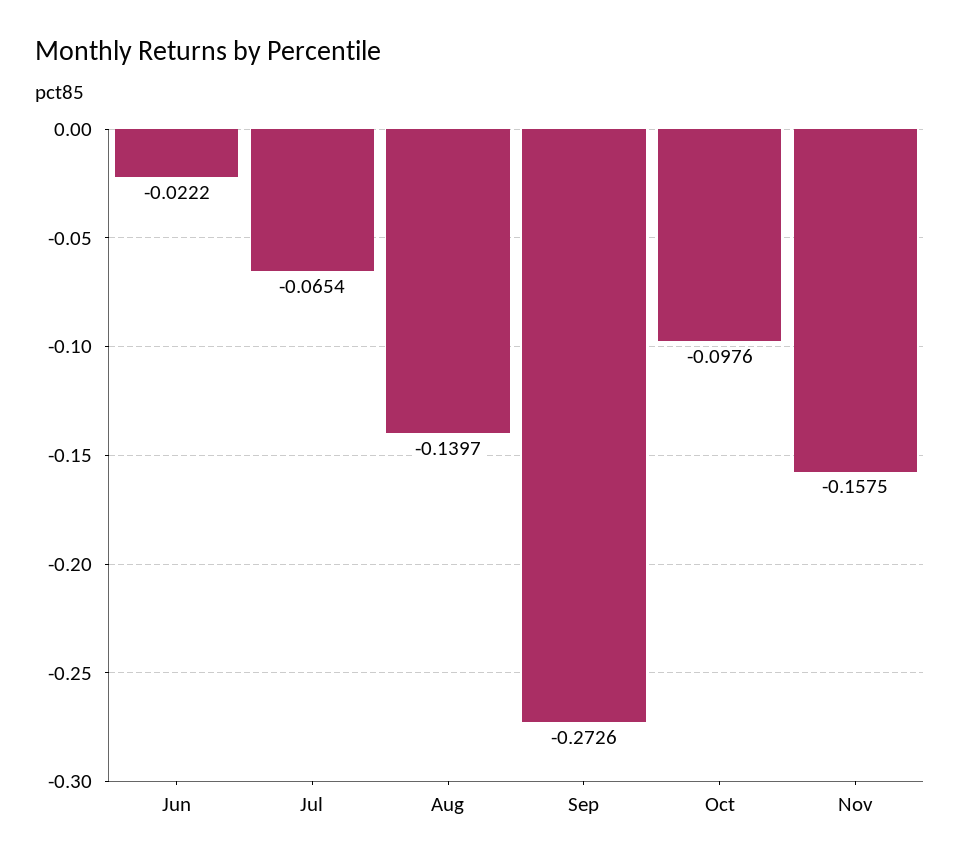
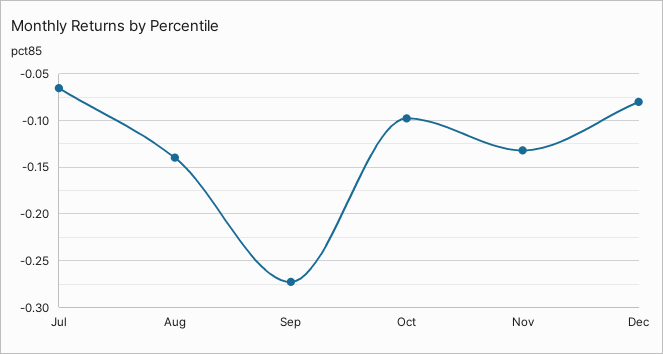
Jun: -0.0222 -> none
Nov: -0.1575 -> -0.13
Dec: none -> -0.08

